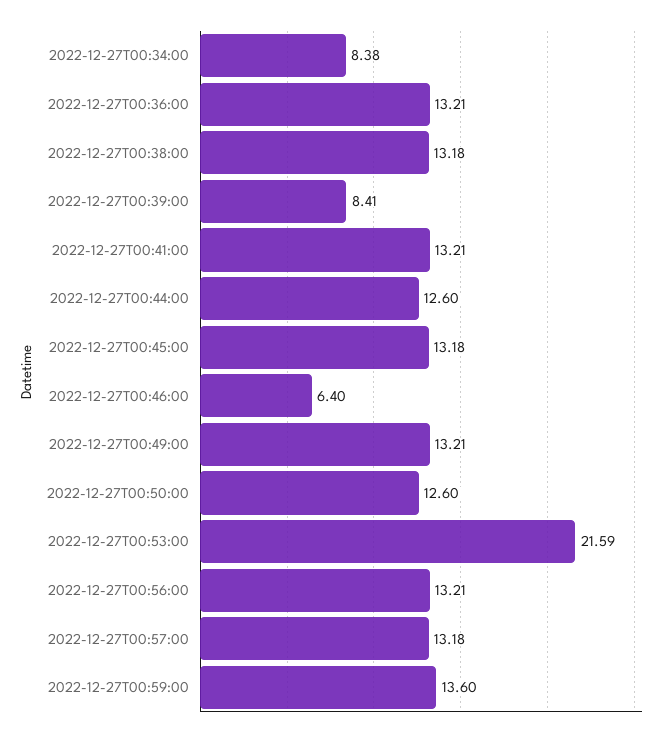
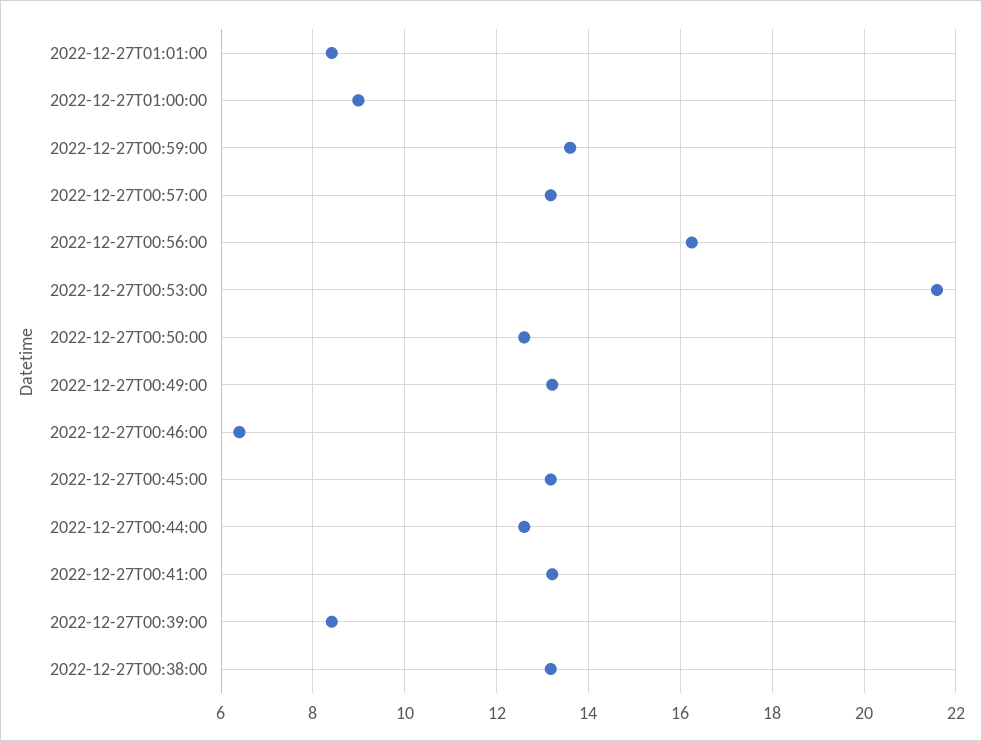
2022-12-27T00:34:00: 8.38 -> none
2022-12-27T00:36:00: 13.21 -> none
2022-12-27T00:56:00: 13.21 -> 16.2
2022-12-27T01:01:00: none -> 8.4
2022-12-27T01:00:00: none -> 9

